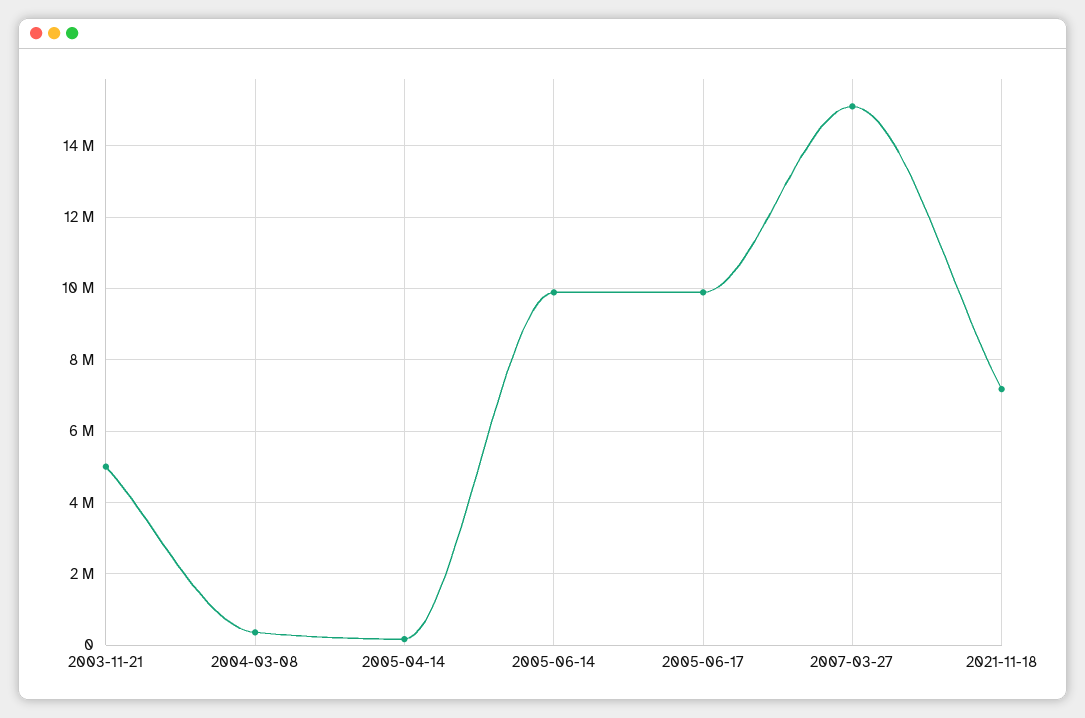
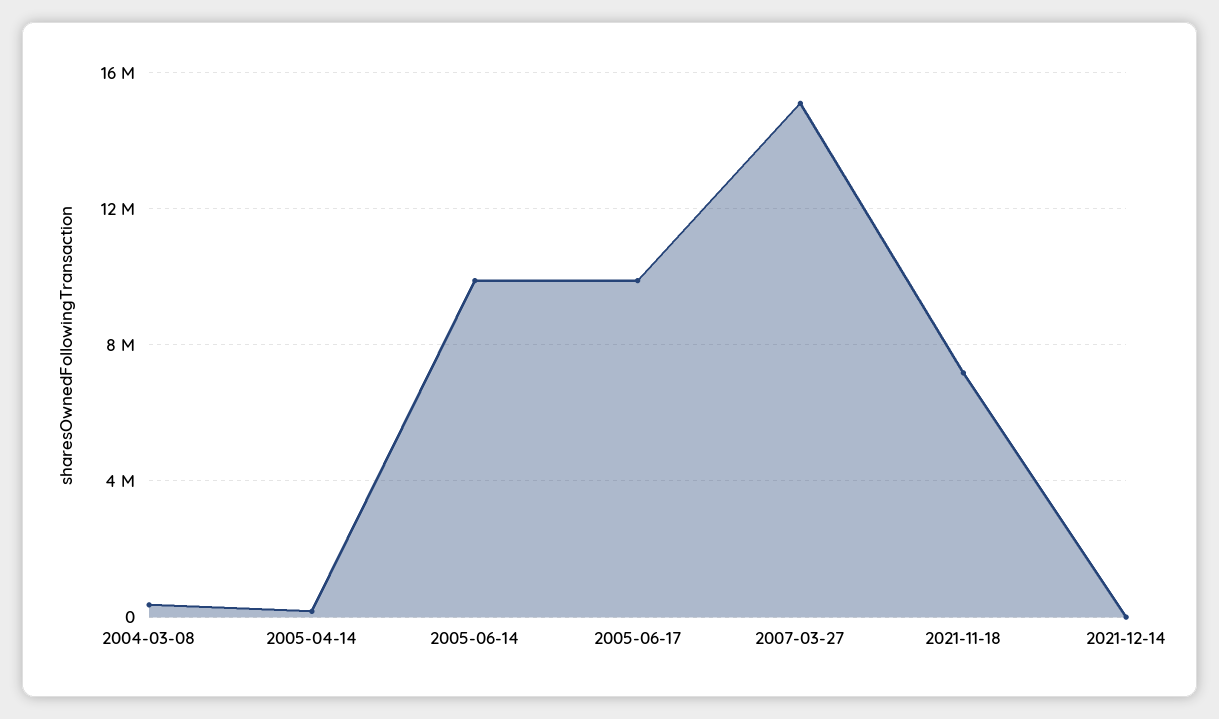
2003-11-21: 5000000 -> none
2021-12-14: none -> 0

